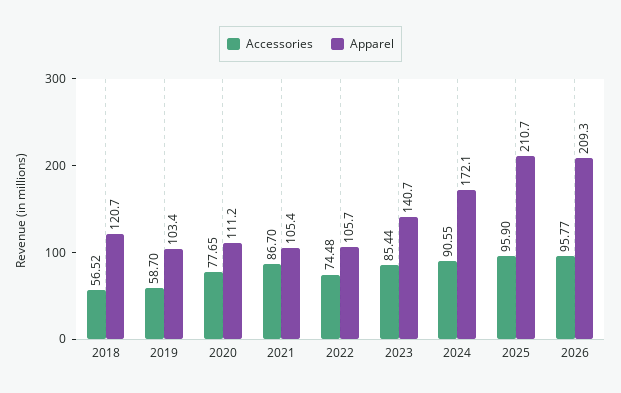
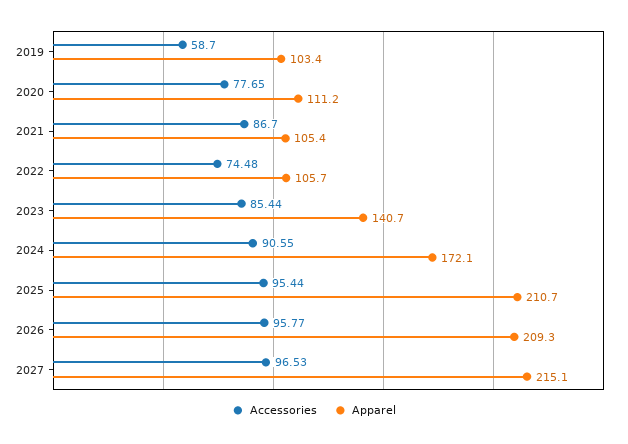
Accessories, 2018: 56.52 -> none
Apparel, 2018: 120.7 -> none
Accessories, 2025: 95.9 -> 95.44
Accessories, 2027: none -> 96.53
Apparel, 2027: none -> 215.1

